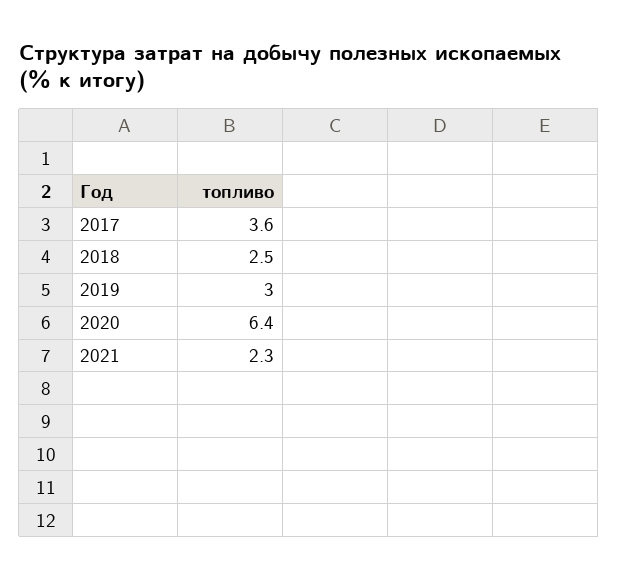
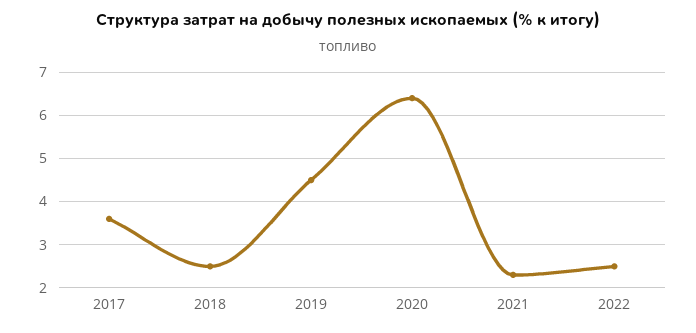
2019: 3 -> 4.5
2022: none -> 2.5

